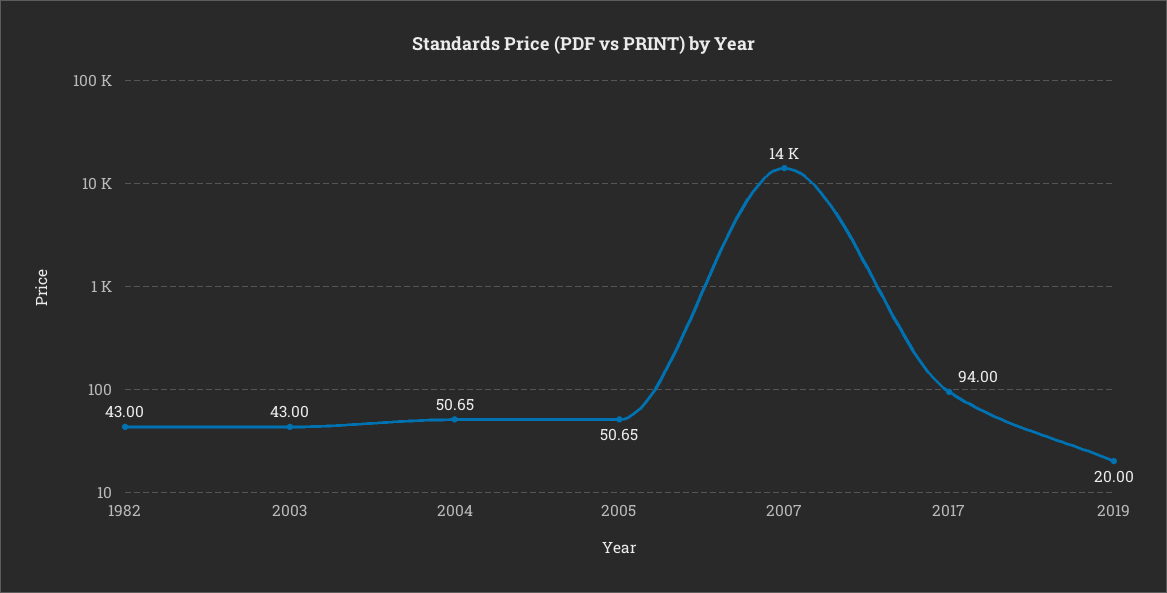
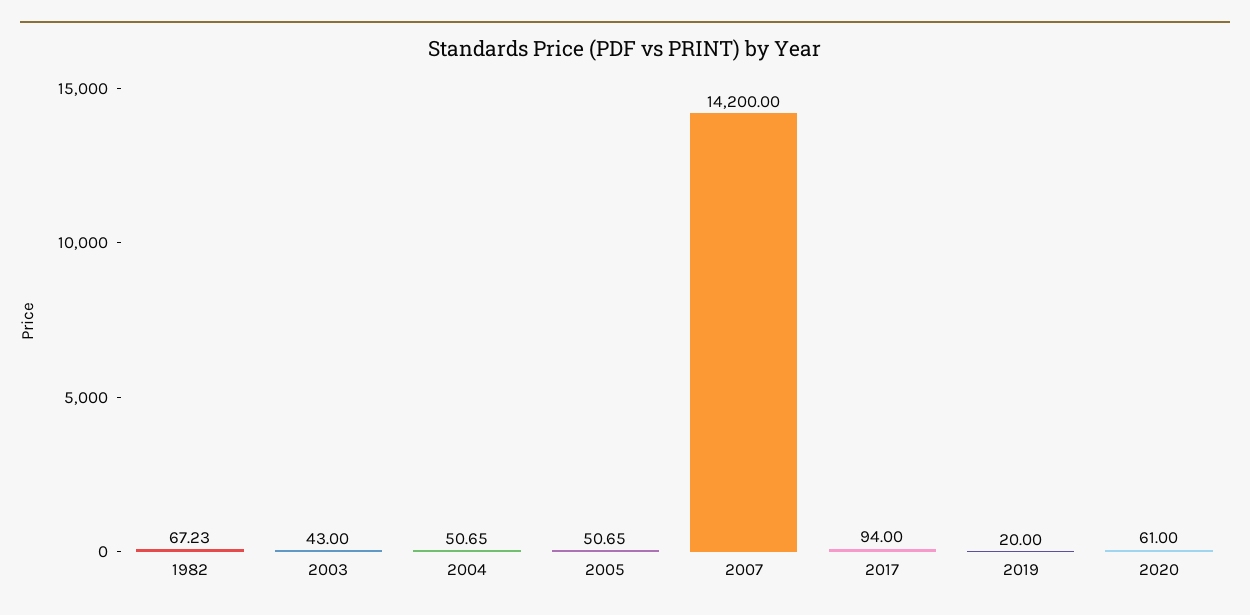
1982: 43 -> 67.23
2020: none -> 61

